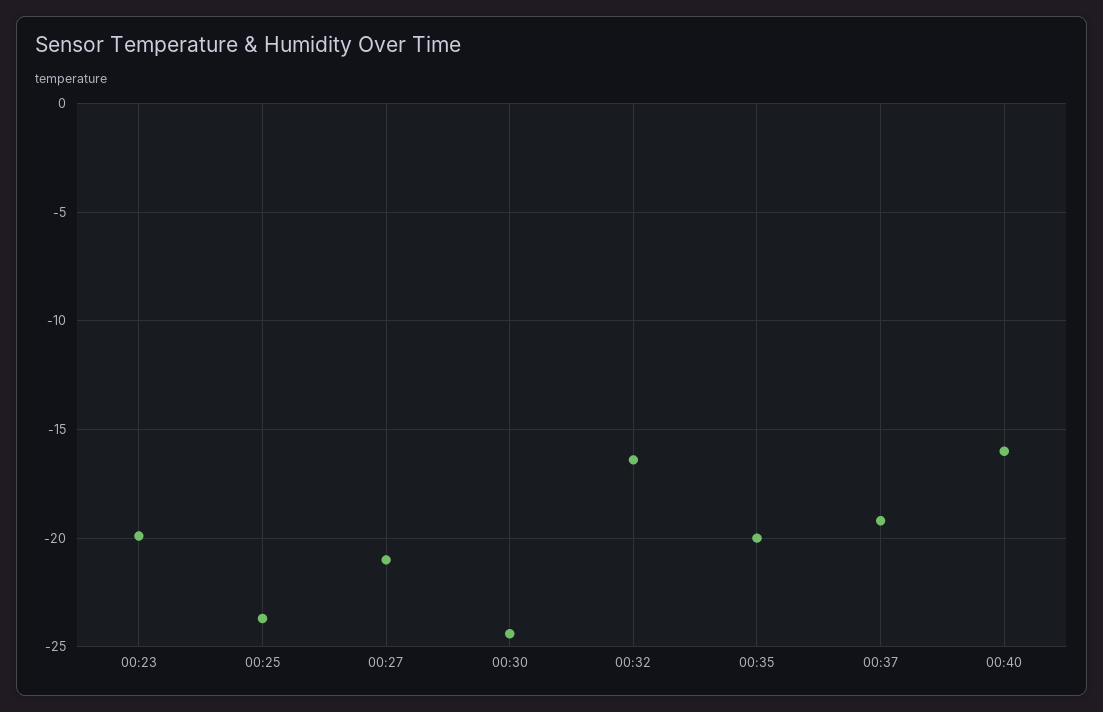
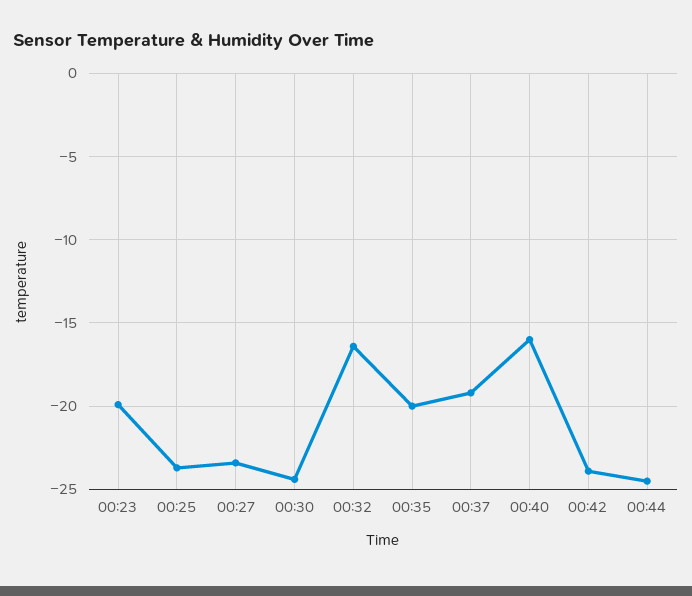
00:27: -21 -> -23.5
00:42: none -> -24
00:44: none -> -24.5

